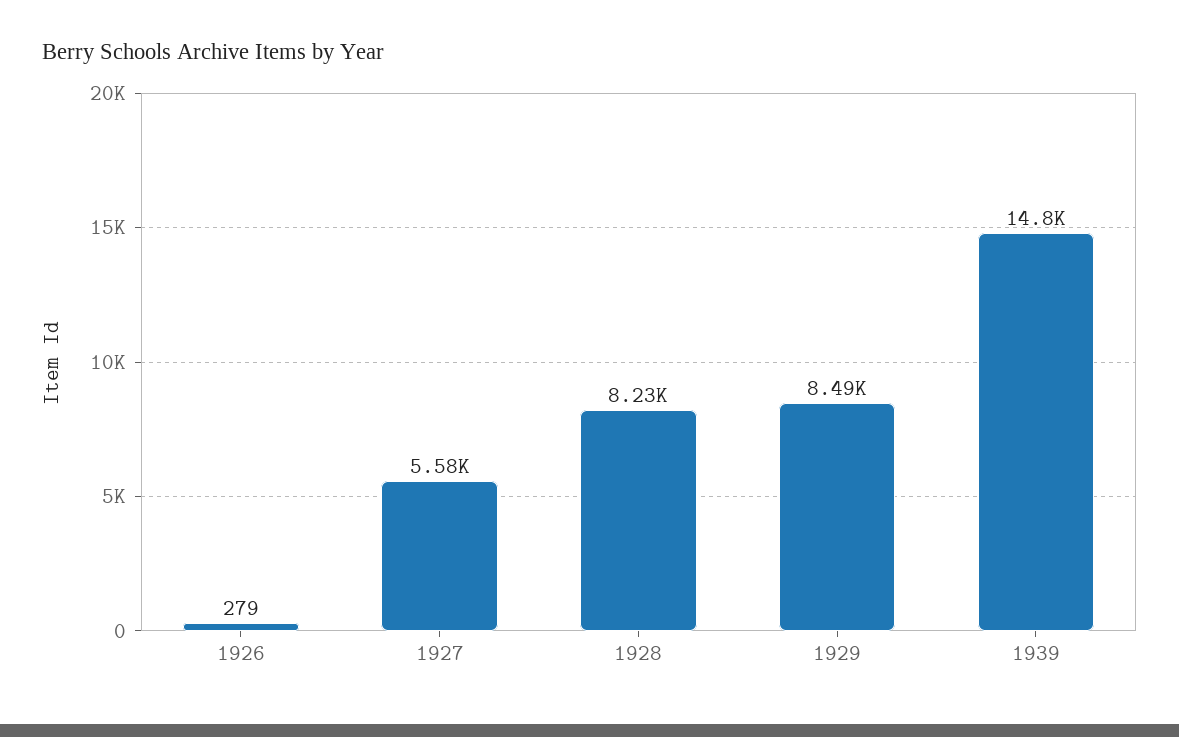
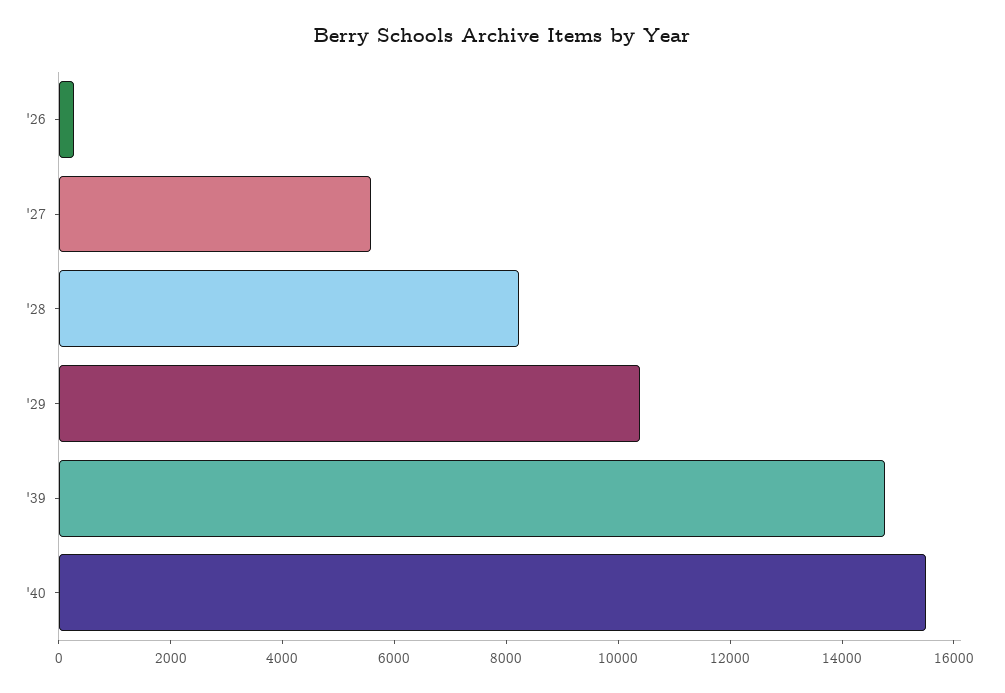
1929: 8490 -> 10500
'40: none -> 15500

